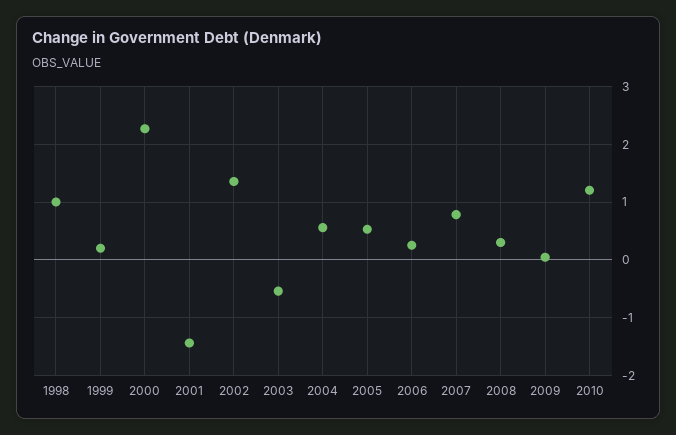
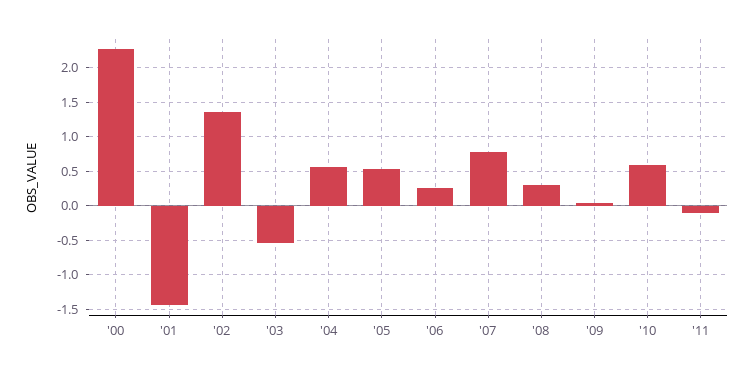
1998: 1 -> none
1999: 0.2 -> none
2010: 1.2 -> 0.6
'11: none -> -0.1

